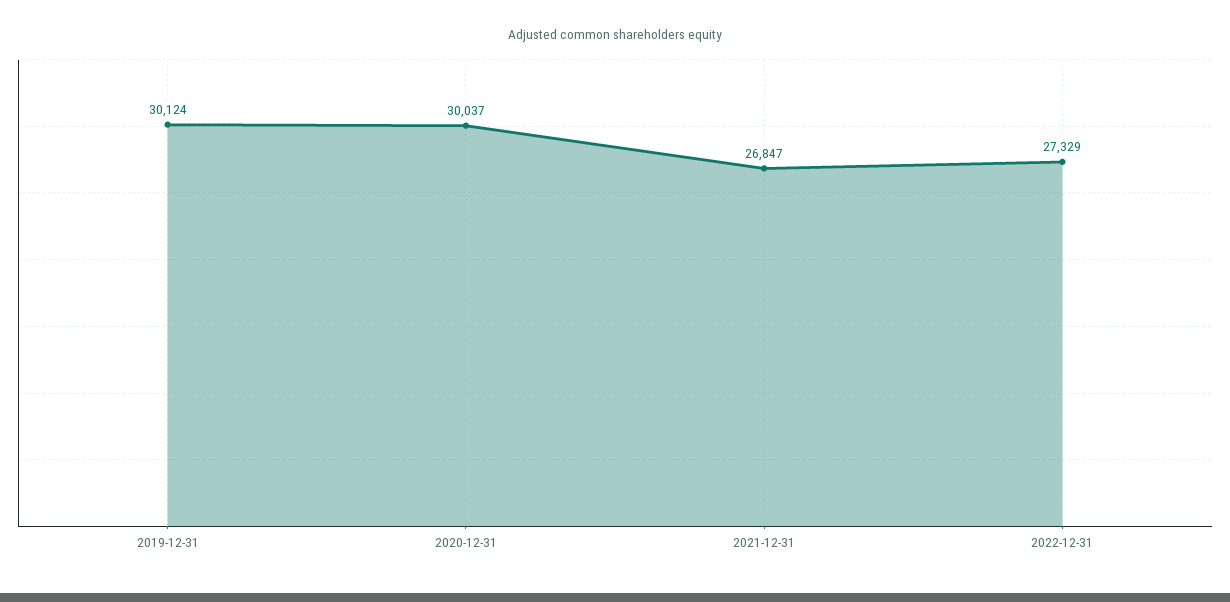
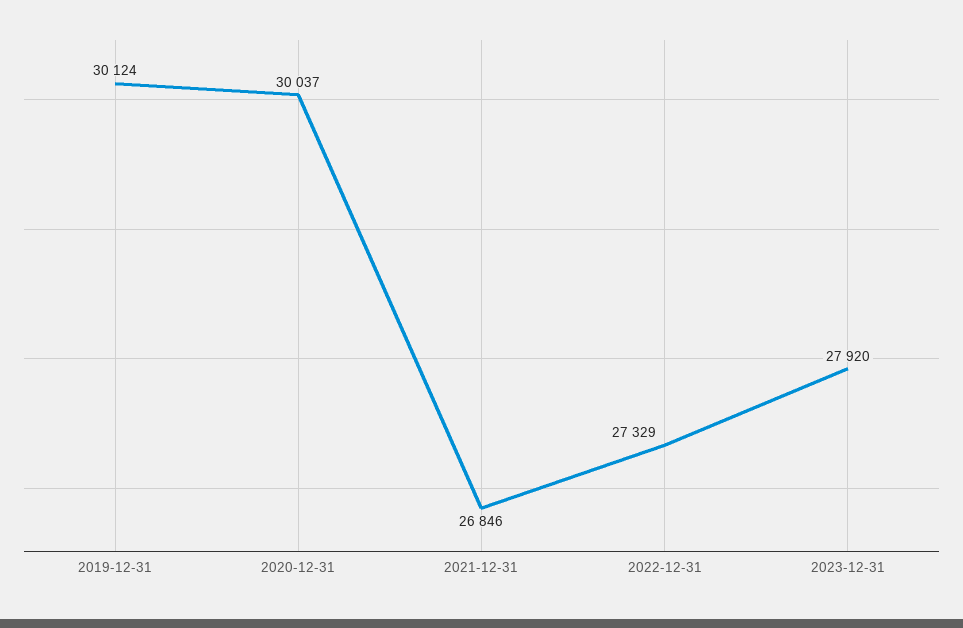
2021-12-31: 26847 -> 26846
2023-12-31: none -> 27920

